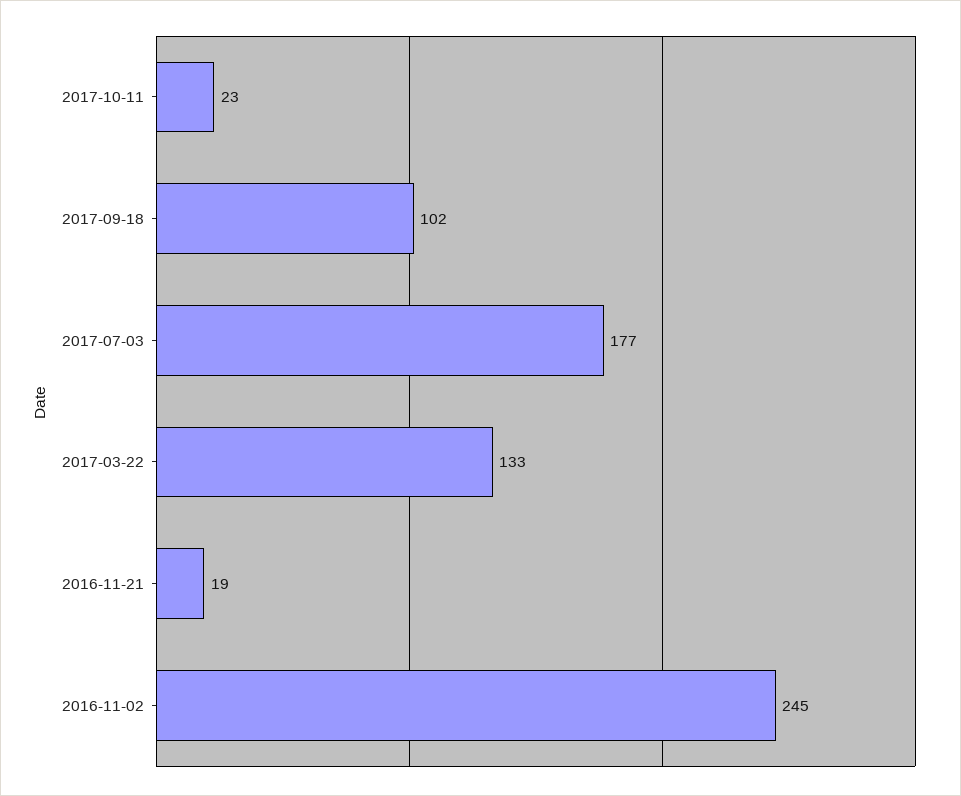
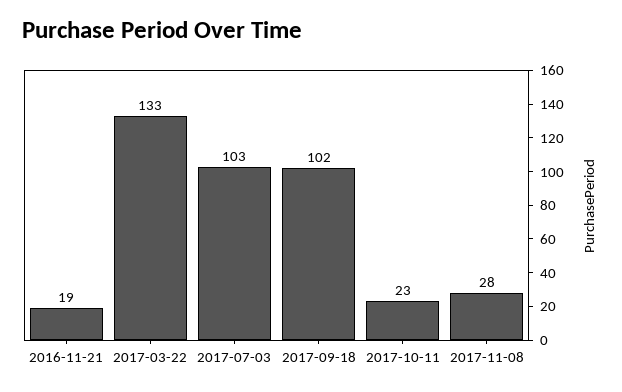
2017-07-03: 177 -> 103
2016-11-02: 245 -> none
2017-11-08: none -> 28

